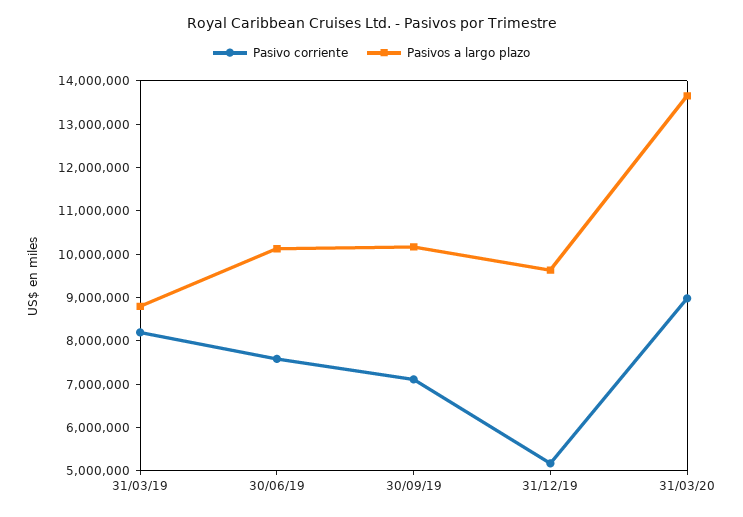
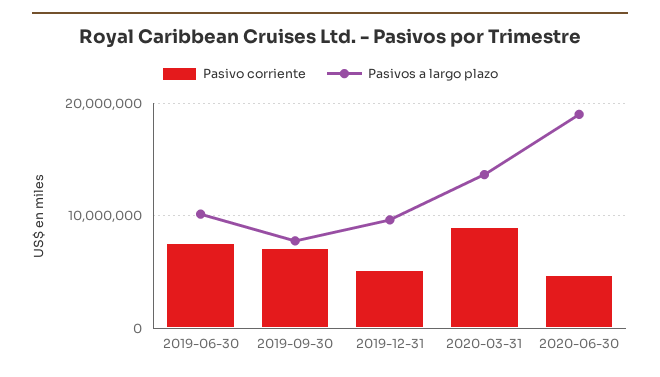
Pasivo corriente, 31/03/19: 8200000 -> none
Pasivos a largo plazo, 31/03/19: 8800000 -> none
Pasivos a largo plazo, 30/09/19: 10200000 -> 8000000
Pasivo corriente, 2020-06-30: none -> 5000000
Pasivos a largo plazo, 2020-06-30: none -> 19000000

